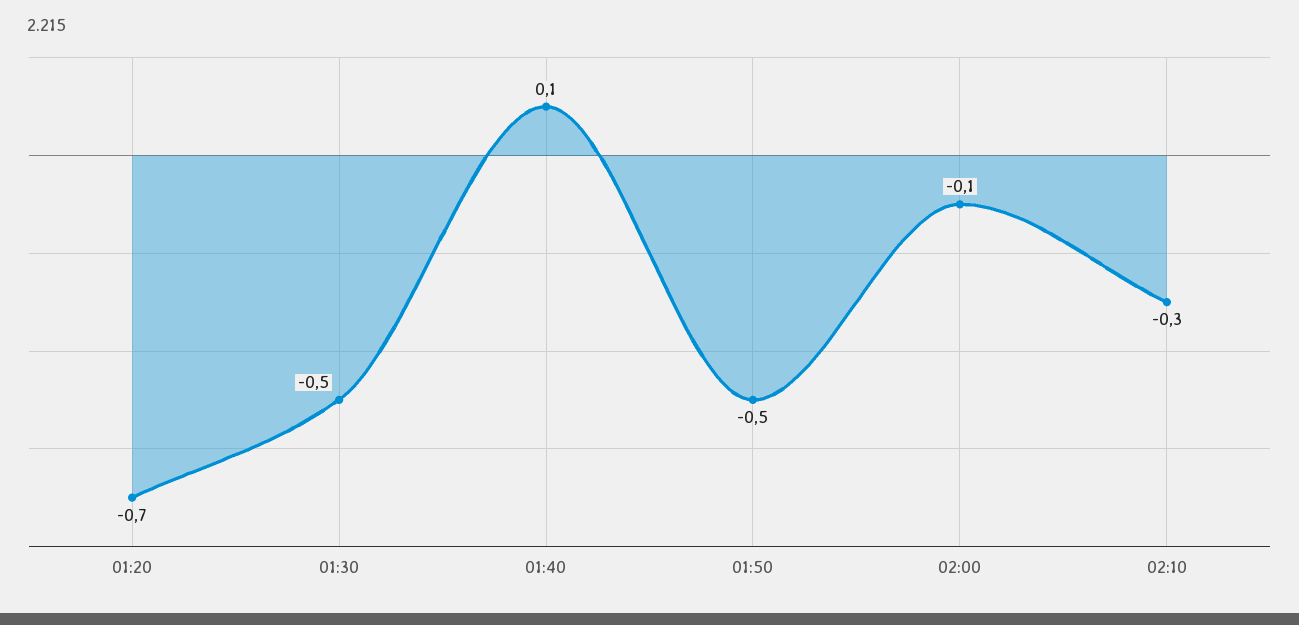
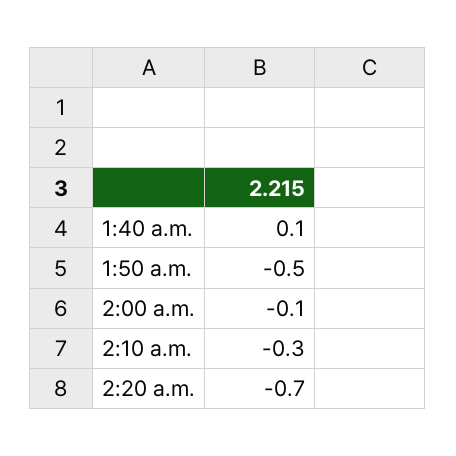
01:20: -0.7 -> none
01:30: -0.5 -> none
2:20 a.m.: none -> -0.7

